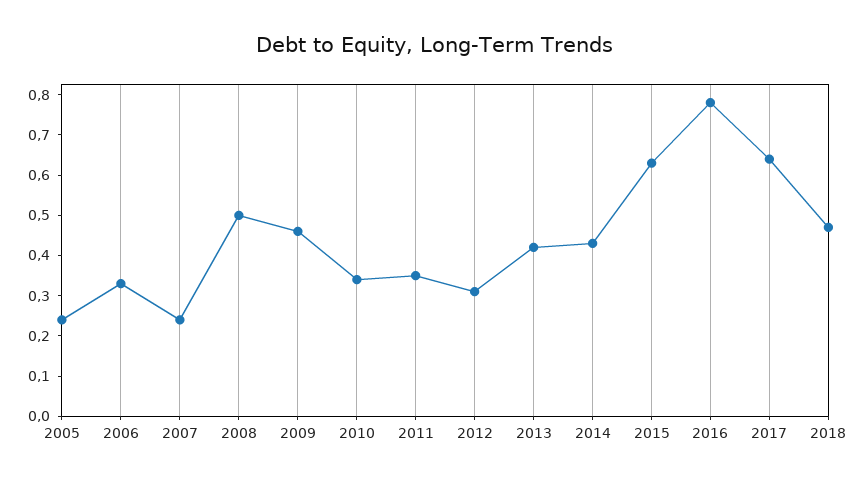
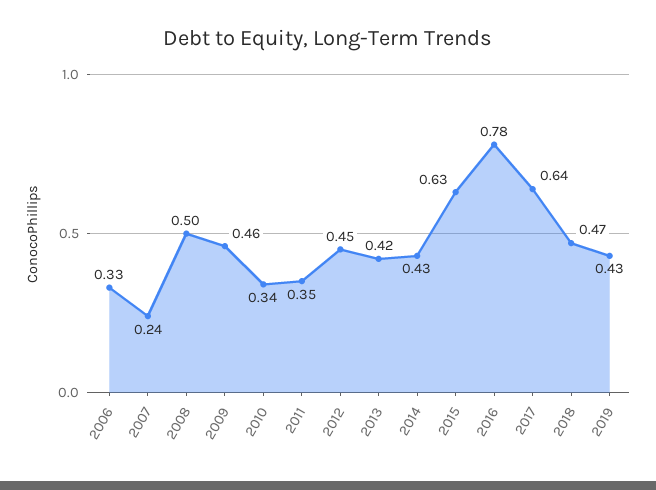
2005: 0.25 -> none
2012: 0.3 -> 0.45
2019: none -> 0.43

